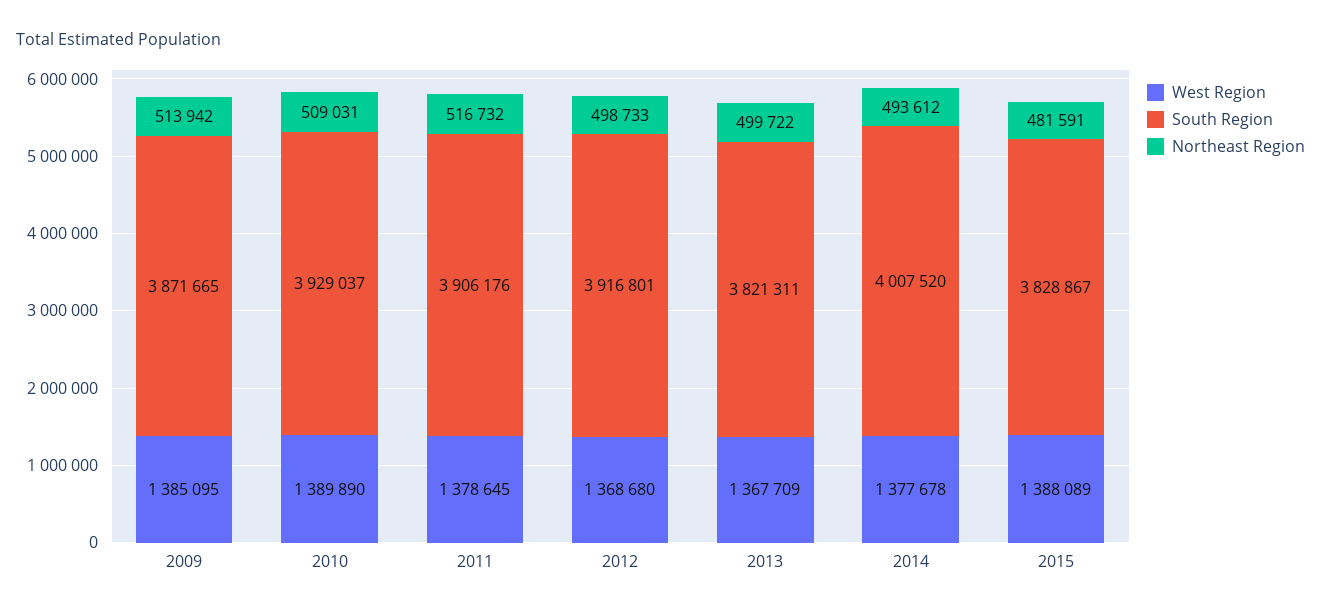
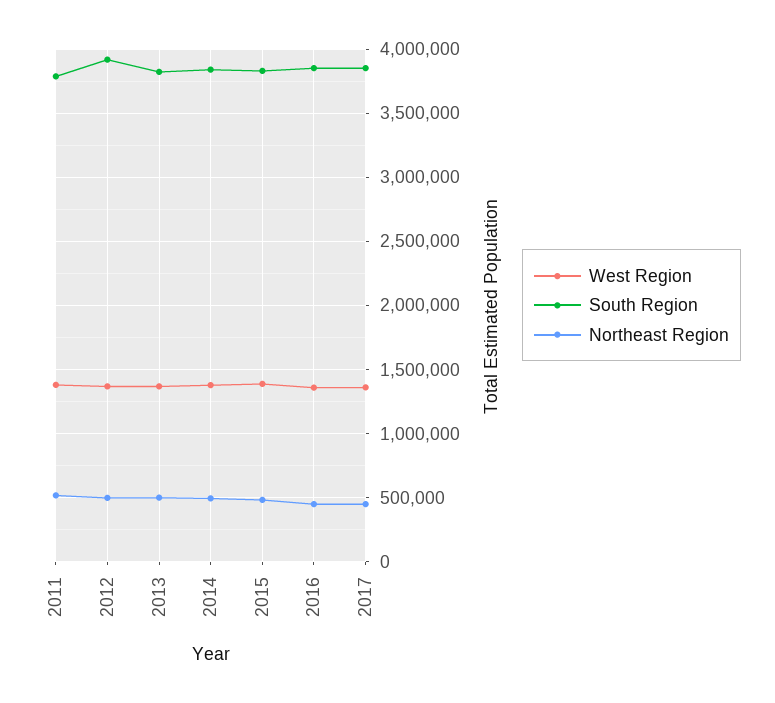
West Region, 2009: 1385095 -> none
South Region, 2009: 3871665 -> none
Northeast Region, 2009: 513942 -> none
West Region, 2010: 1389890 -> none
South Region, 2010: 3929037 -> none
Northeast Region, 2010: 509031 -> none
South Region, 2011: 3906176 -> 3800000
South Region, 2014: 4007520 -> 3850000
West Region, 2016: none -> 1350000
South Region, 2016: none -> 3850000
Northeast Region, 2016: none -> 450000
West Region, 2017: none -> 1350000
South Region, 2017: none -> 3850000
Northeast Region, 2017: none -> 450000

